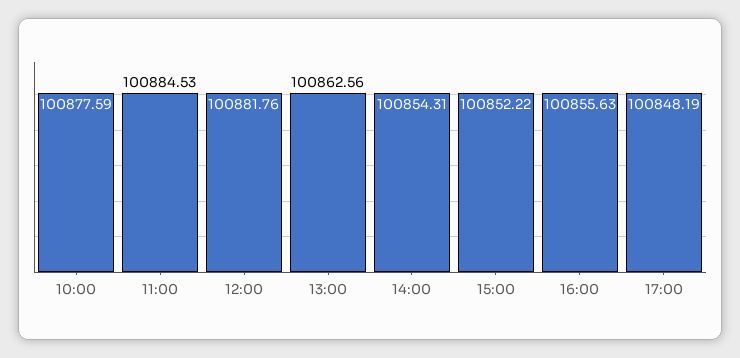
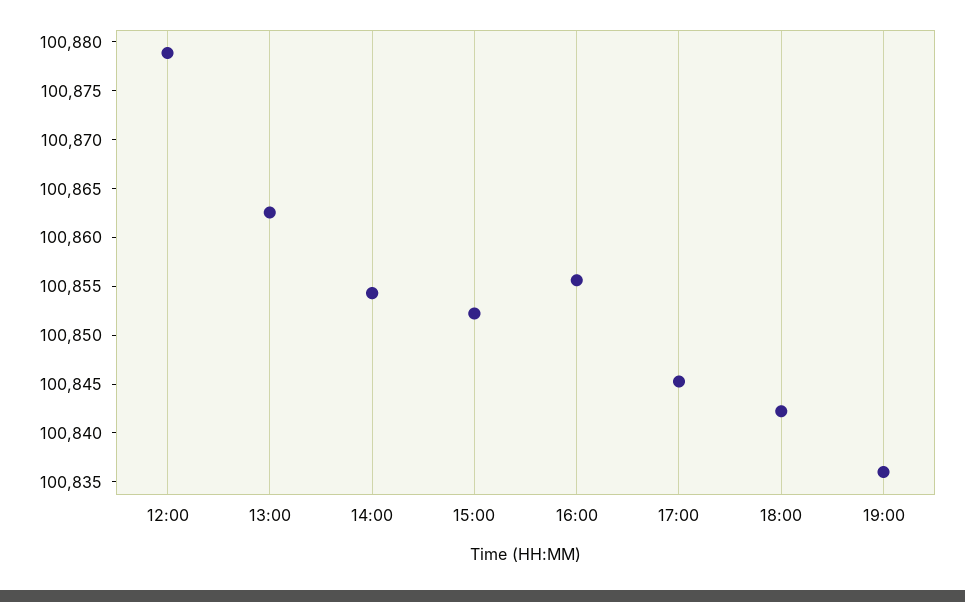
10:00: 100877.59 -> none
11:00: 100884.53 -> none
12:00: 100881.76 -> 100879
17:00: 100848.19 -> 100845
18:00: none -> 100842
19:00: none -> 100836

